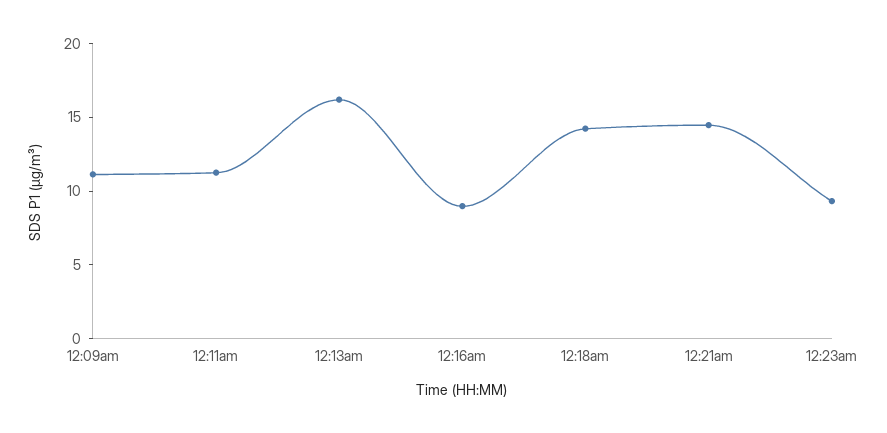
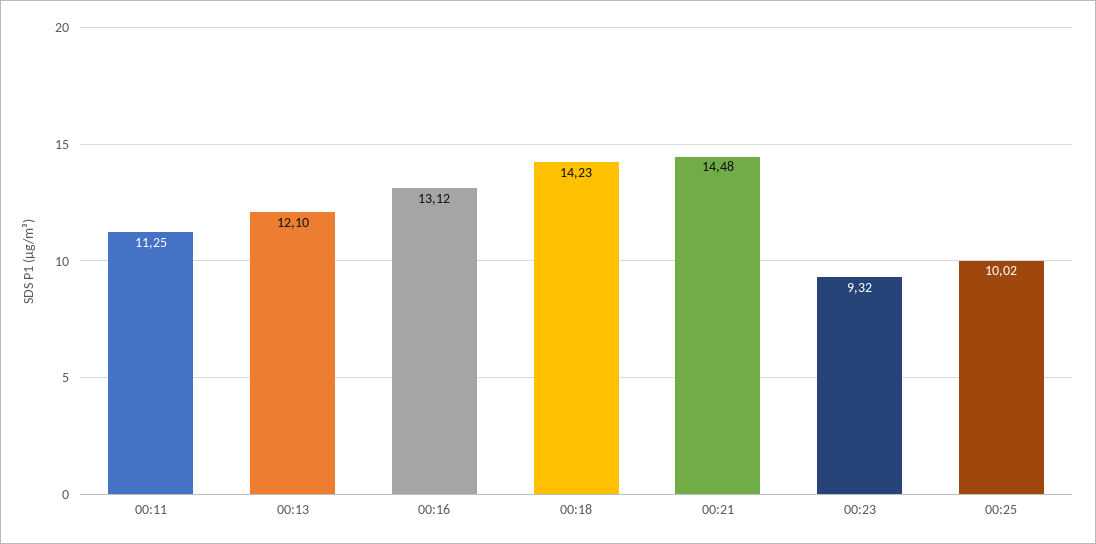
12:09am: 11 -> none
12:13am: 16 -> 12.1
12:16am: 9 -> 13.12
00:25: none -> 10.02

